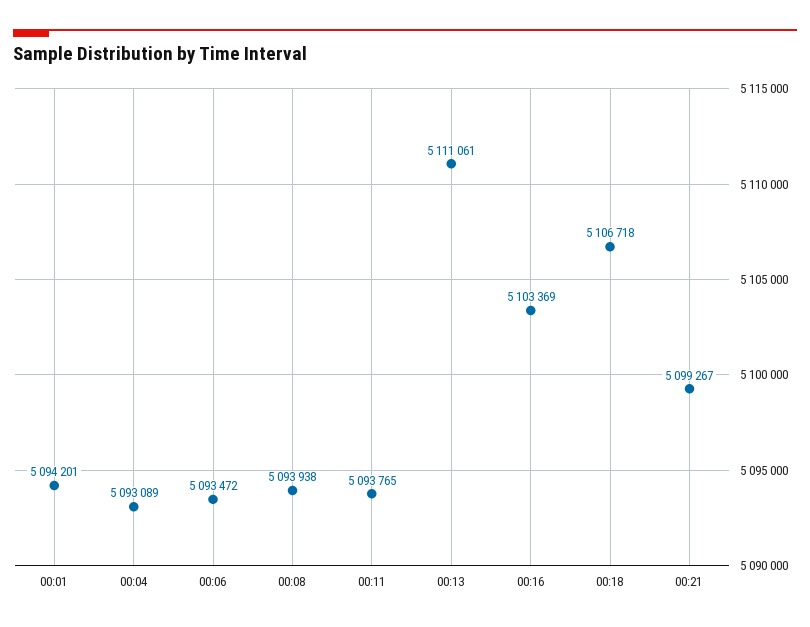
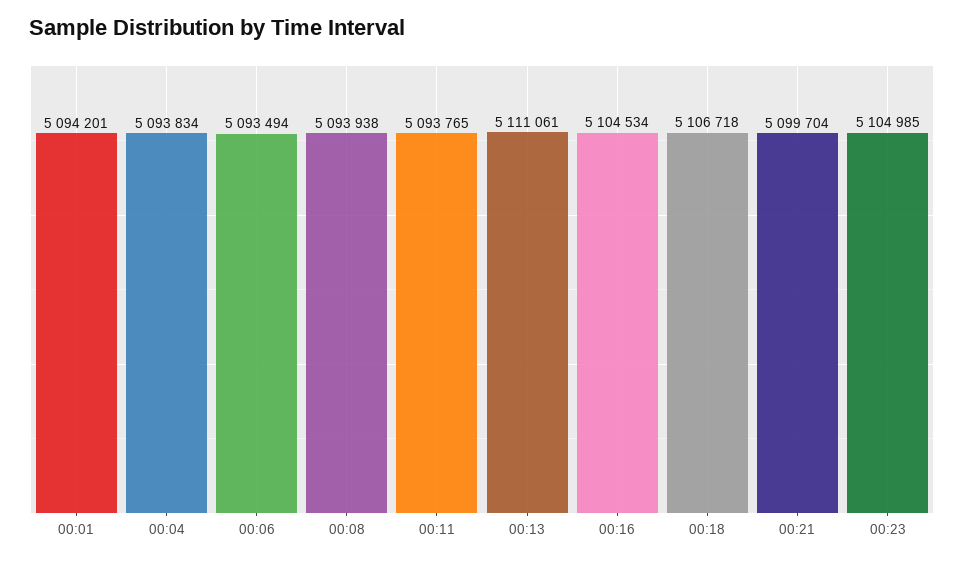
00:04: 5093089 -> 5093834
00:06: 5093472 -> 5093494
00:16: 5103369 -> 5104534
00:21: 5099267 -> 5099704
00:23: none -> 5104985

